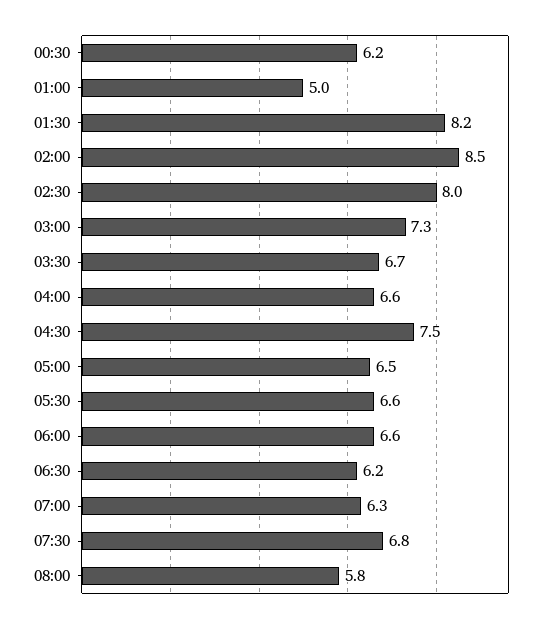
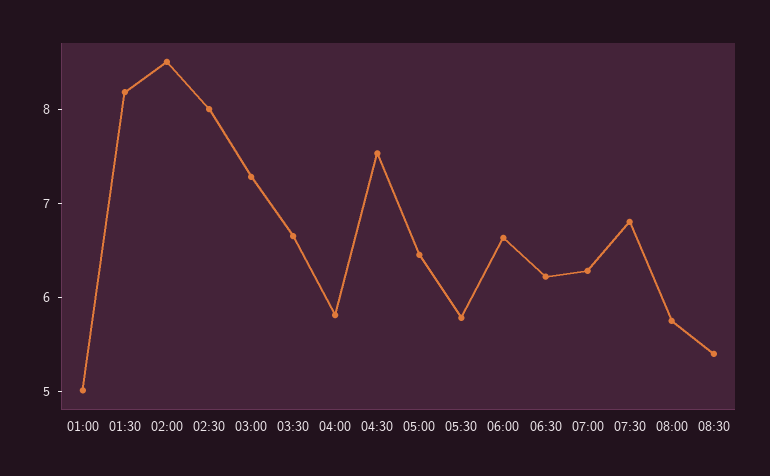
00:30: 6.2 -> none
04:00: 6.6 -> 5.8
05:30: 6.6 -> 5.8
08:30: none -> 5.4

